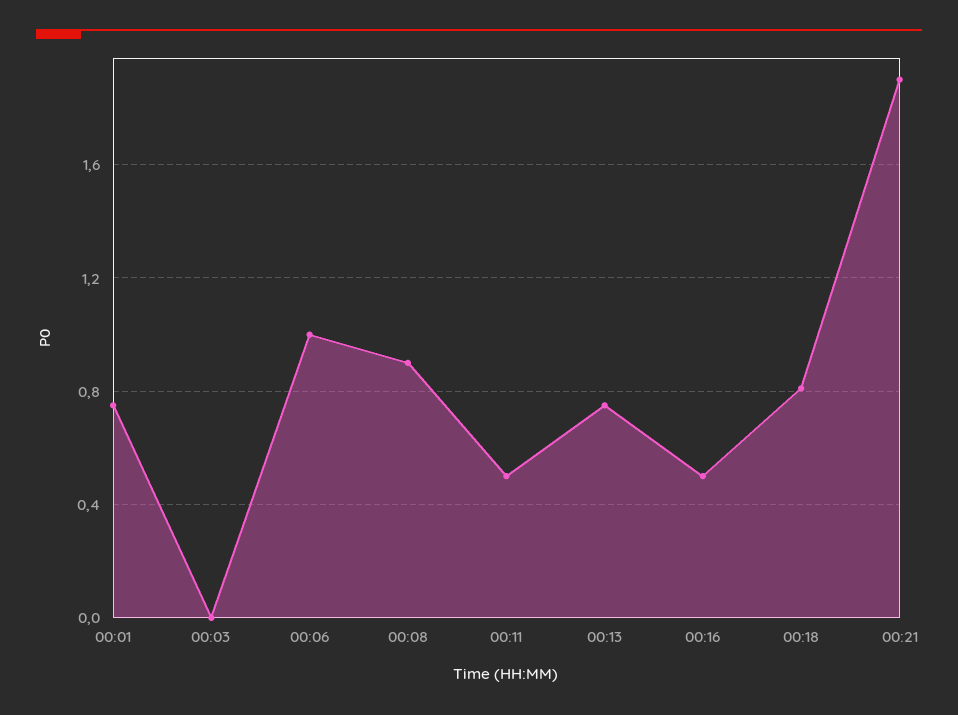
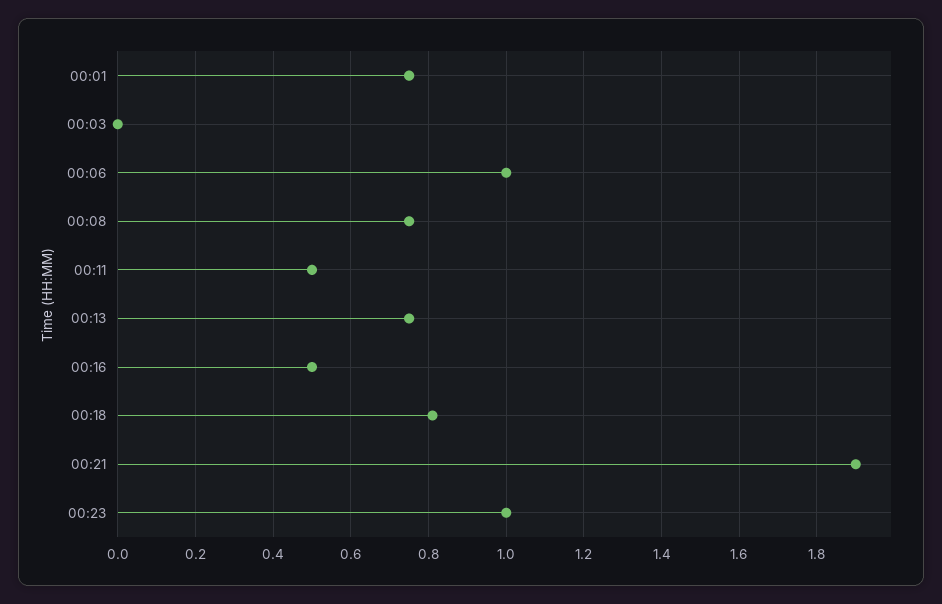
00:08: 0.9 -> 0.75
00:23: none -> 1

